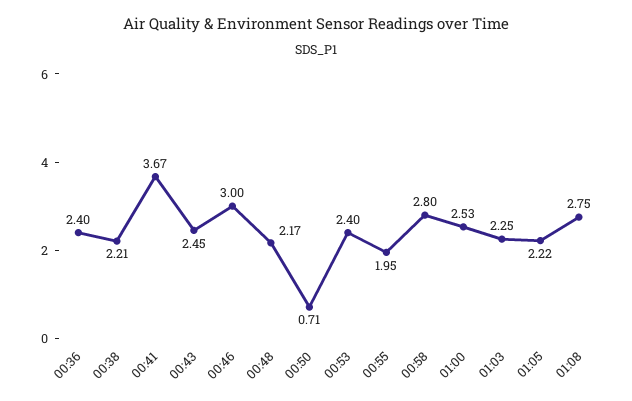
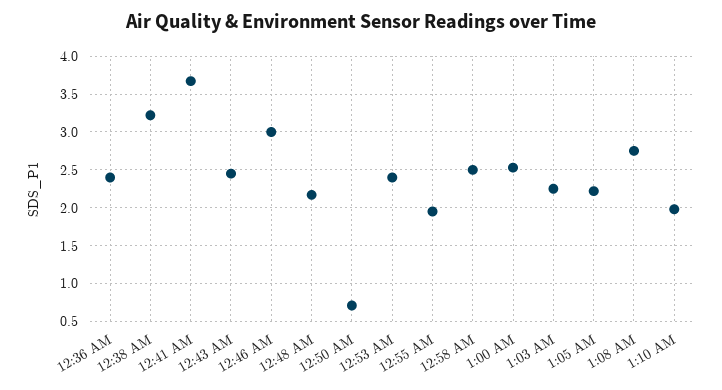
00:38: 2.21 -> 3.2
00:58: 2.8 -> 2.5
1:10 AM: none -> 2

